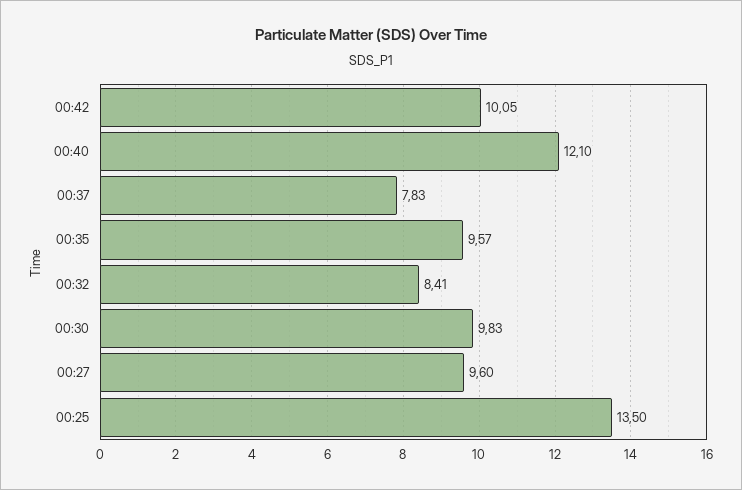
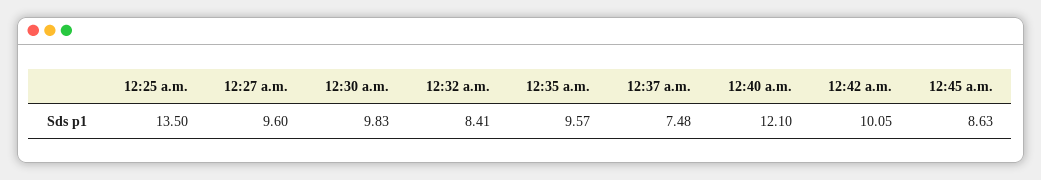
00:37: 7.83 -> 7.48
12:45 a.m.: none -> 8.63

